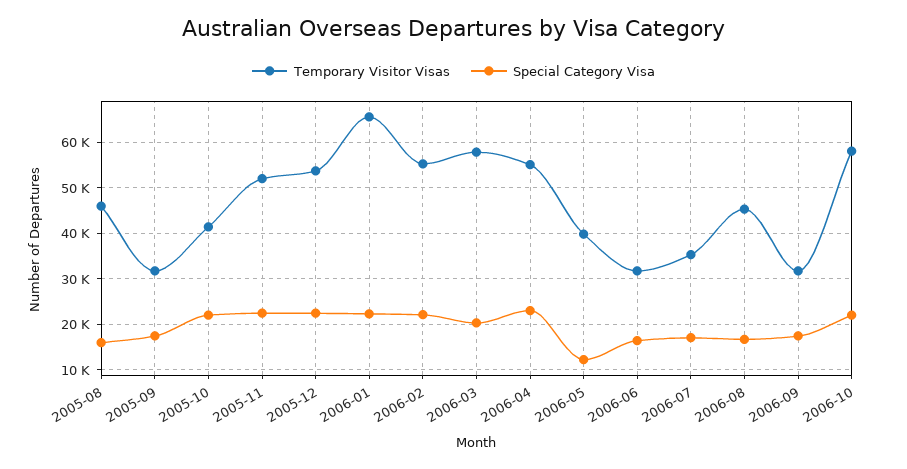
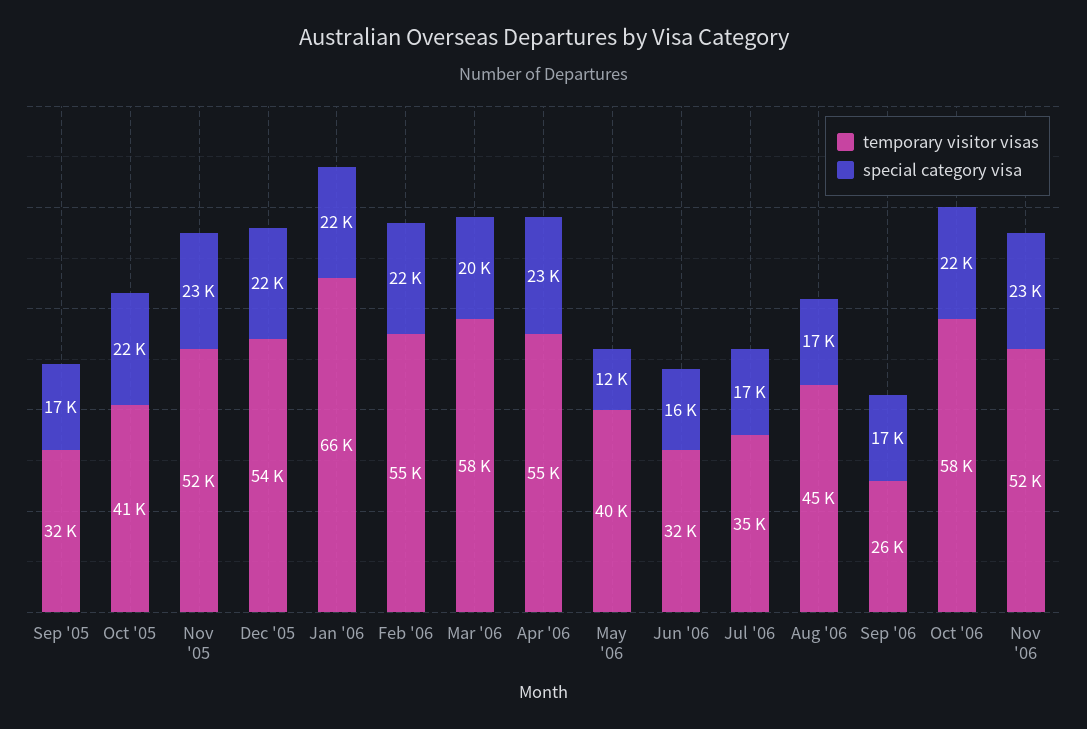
Temporary Visitor Visas, 2005-08: 46000 -> none
Special Category Visa, 2005-08: 16000 -> none
Temporary Visitor Visas, 2006-09: 32000 -> 26000
Temporary Visitor Visas, Nov '06: none -> 52000
Special Category Visa, Nov '06: none -> 23000

